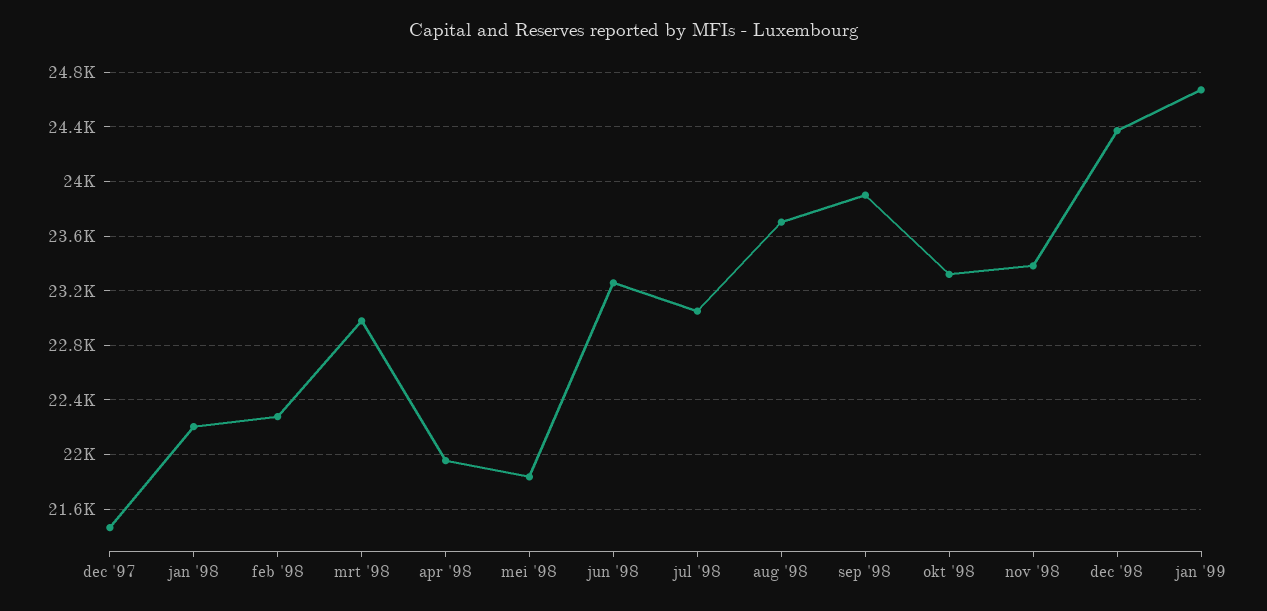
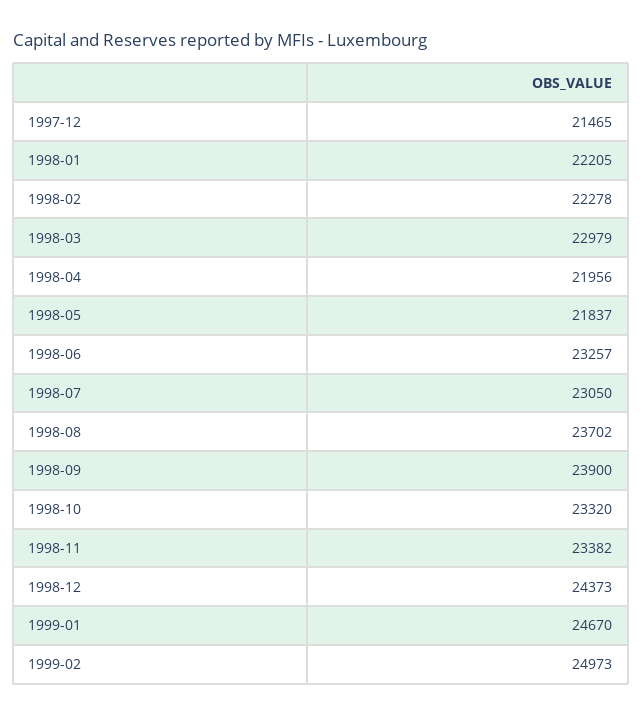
1999-02: none -> 24973

